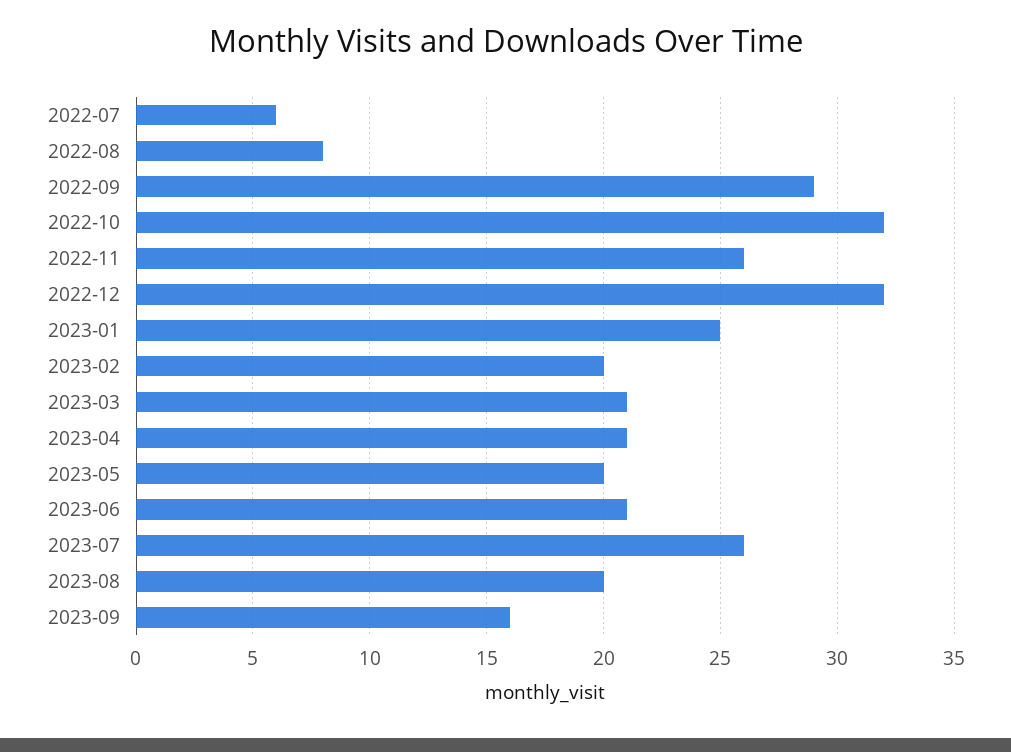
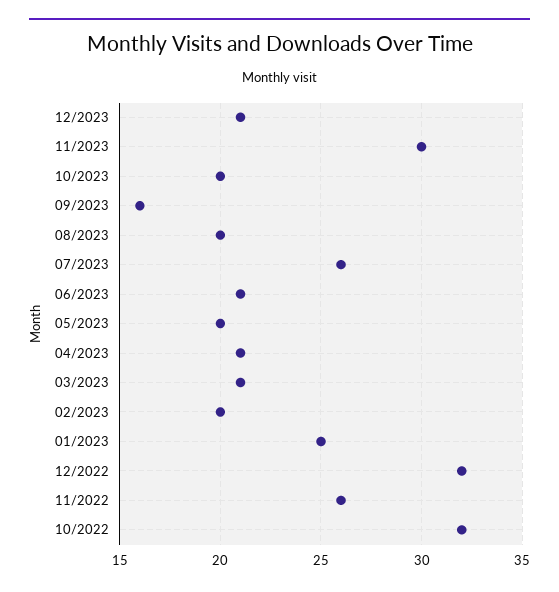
2022-07: 6 -> none
2022-08: 8 -> none
2022-09: 29 -> none
12/2023: none -> 21
11/2023: none -> 30
10/2023: none -> 20

